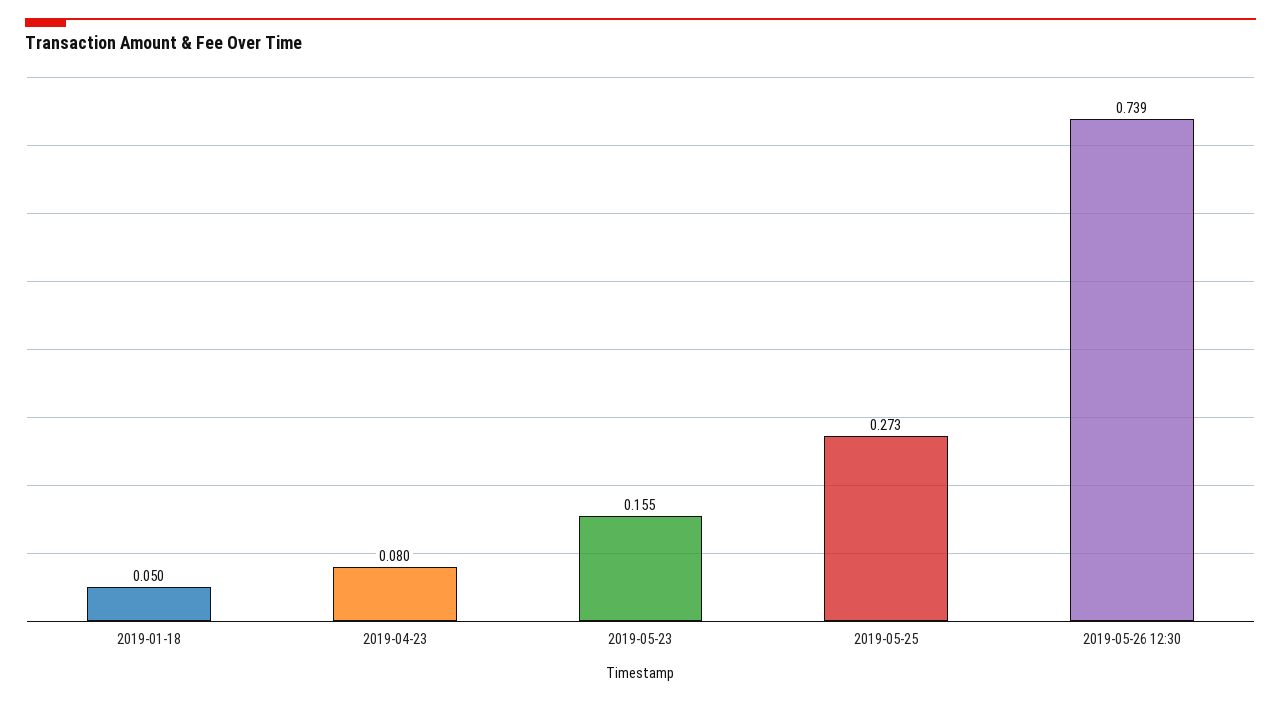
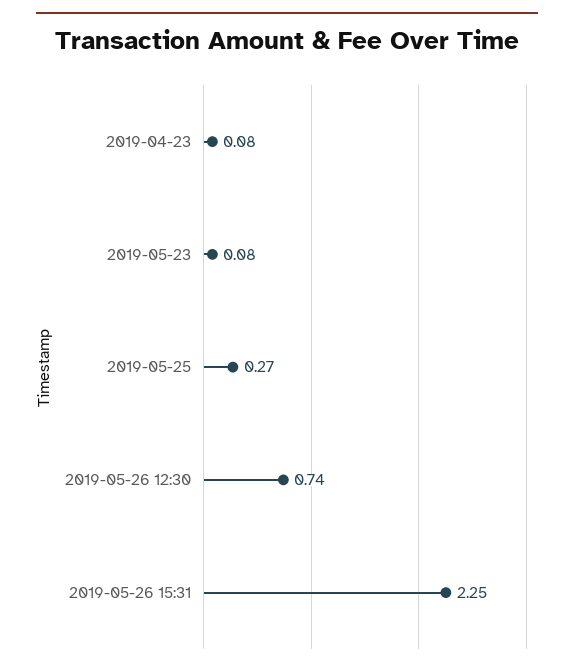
2019-01-18: 0.05 -> none
2019-05-23: 0.155 -> 0.08
2019-05-26 15:31: none -> 2.25

